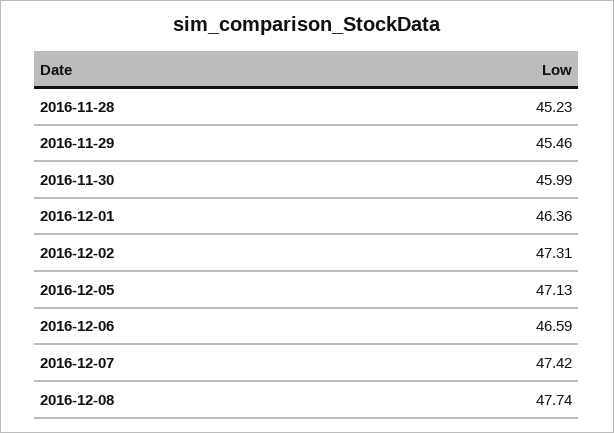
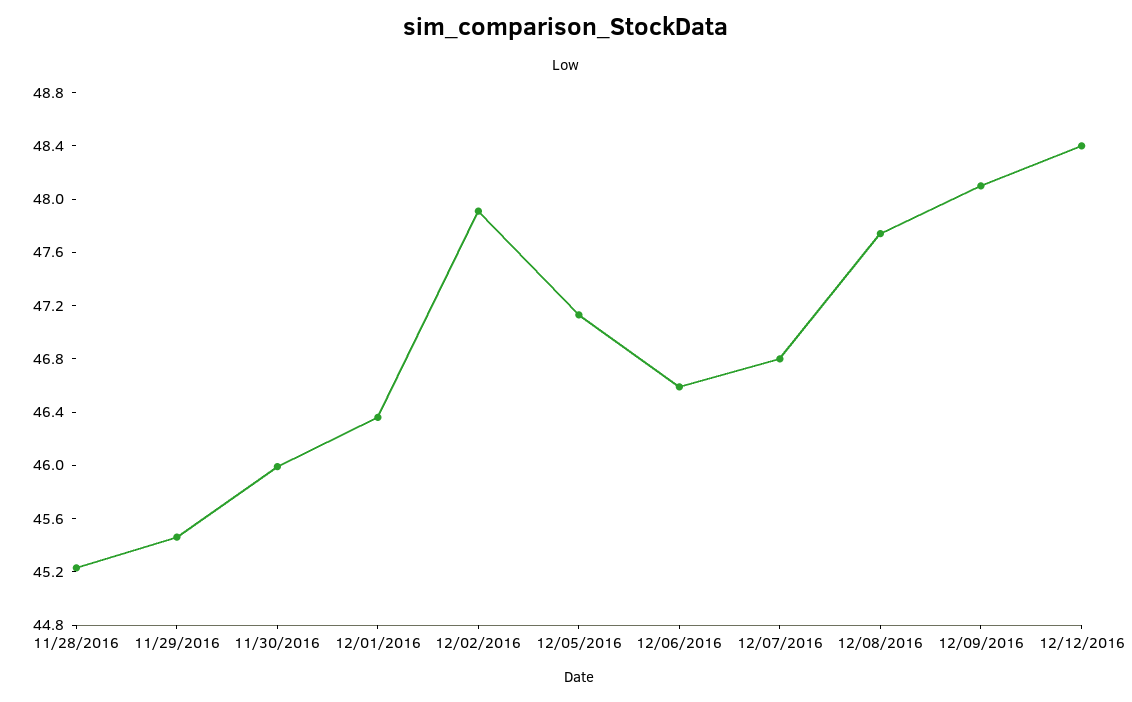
2016-12-02: 47.31 -> 47.9
2016-12-07: 47.42 -> 46.8
12/09/2016: none -> 48.1
12/12/2016: none -> 48.4

